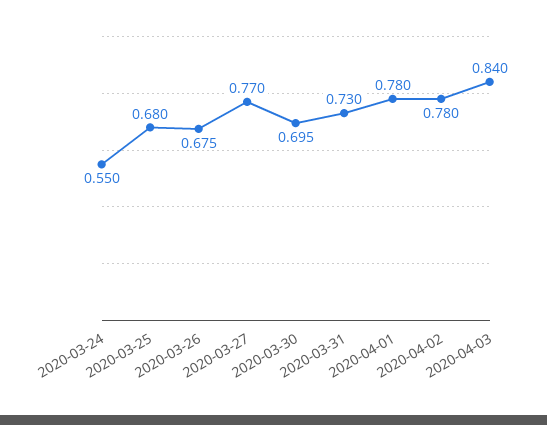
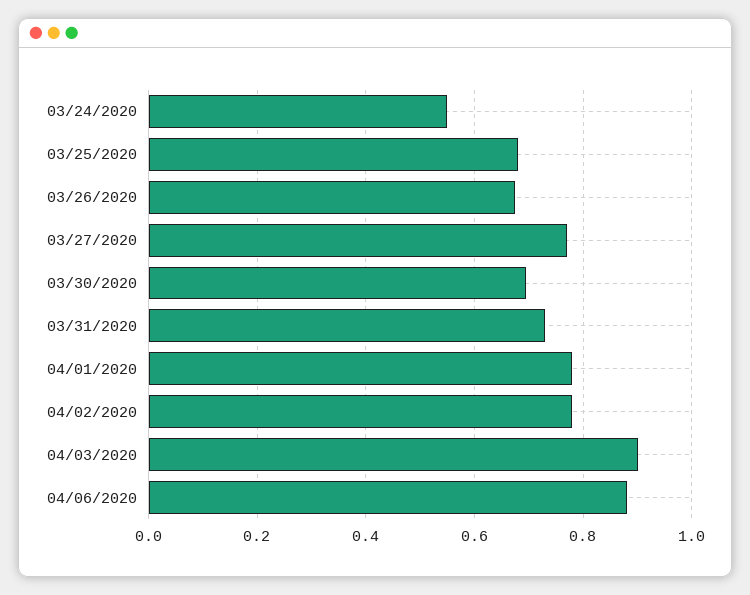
2020-04-03: 0.84 -> 0.9
04/06/2020: none -> 0.88

